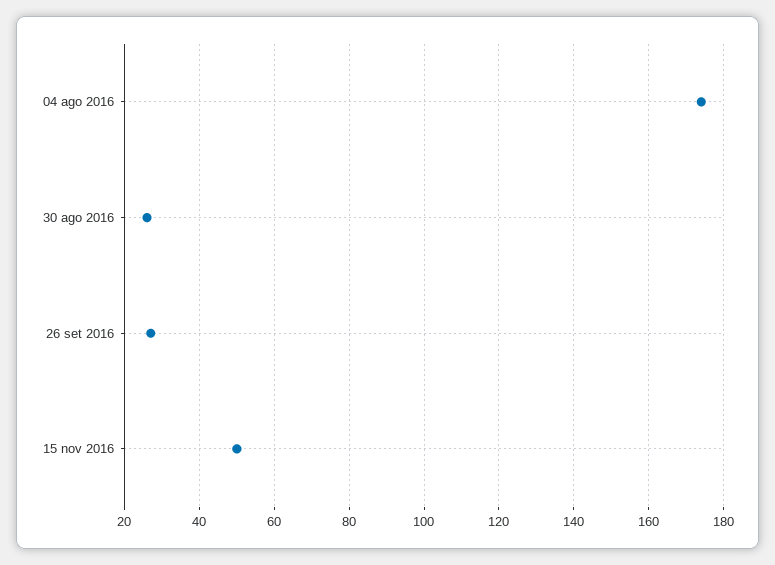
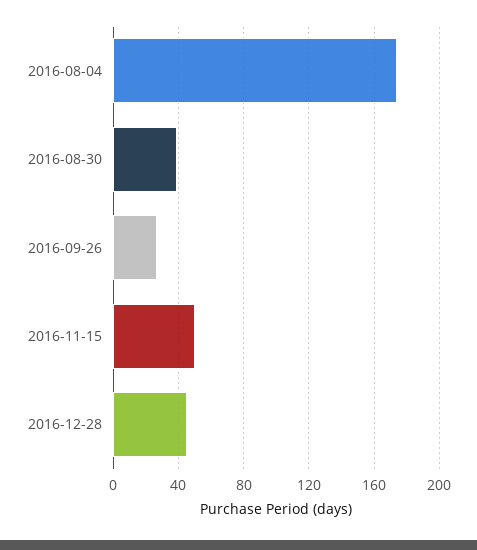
30 ago 2016: 25 -> 40
2016-12-28: none -> 45

